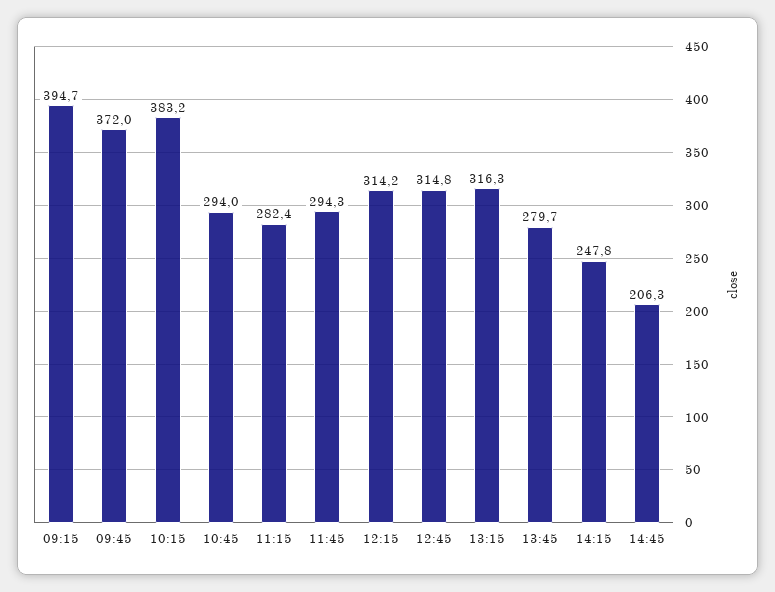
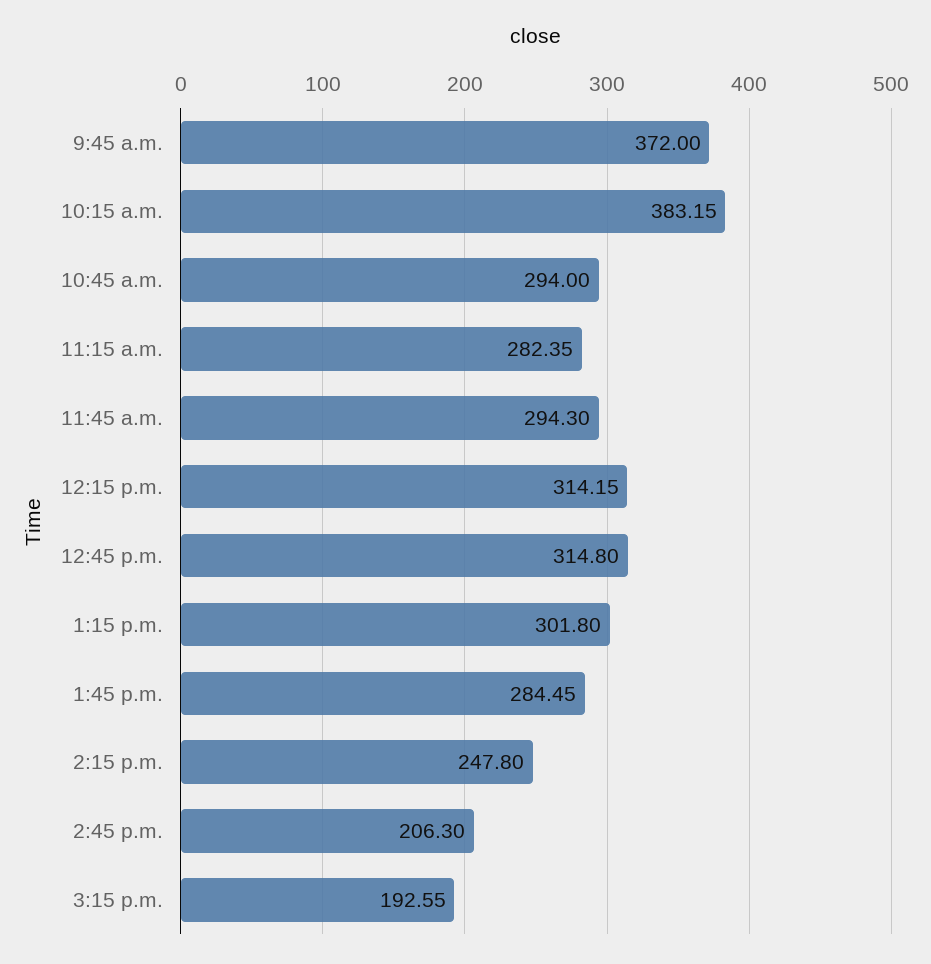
09:15: 394.7 -> none
13:15: 316.3 -> 301.8
13:45: 279.7 -> 284.45
3:15 p.m.: none -> 192.55

